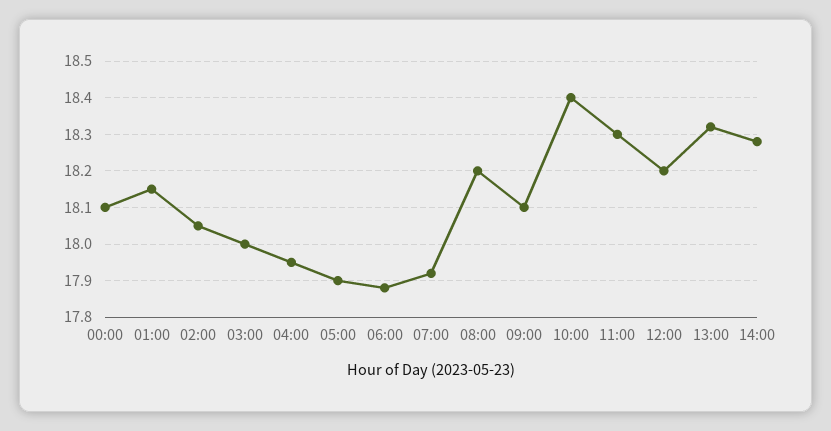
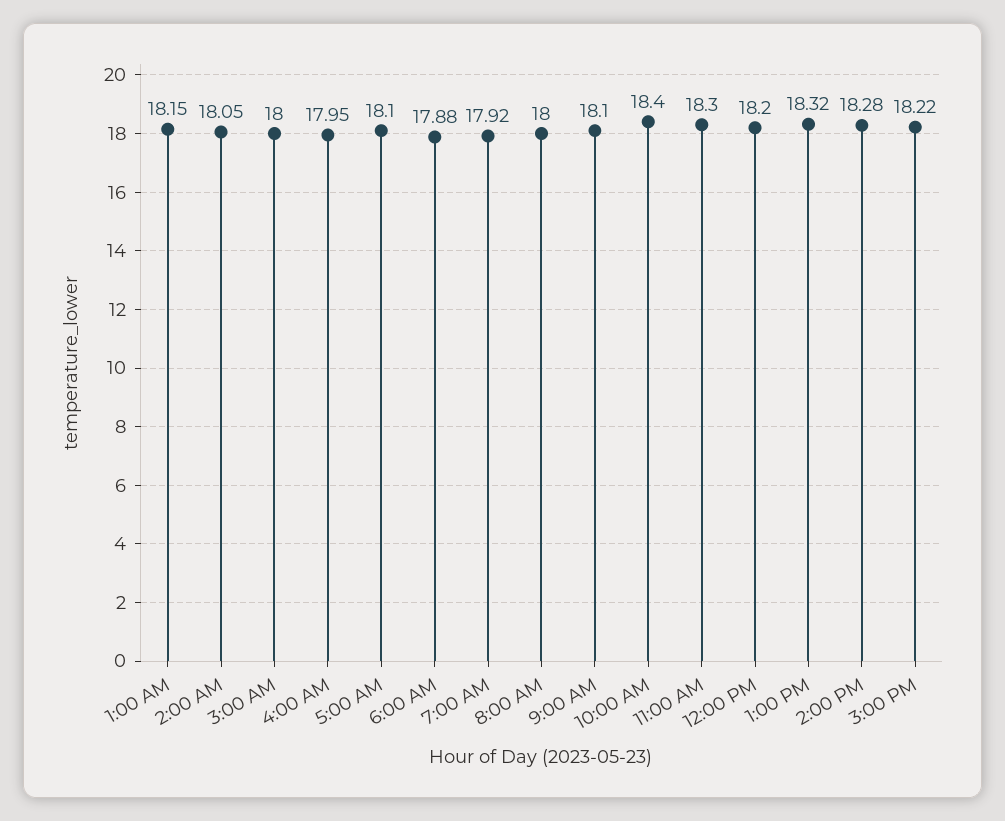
00:00: 18.1 -> none
05:00: 17.9 -> 18.1
08:00: 18.2 -> 18
3:00 PM: none -> 18.22

